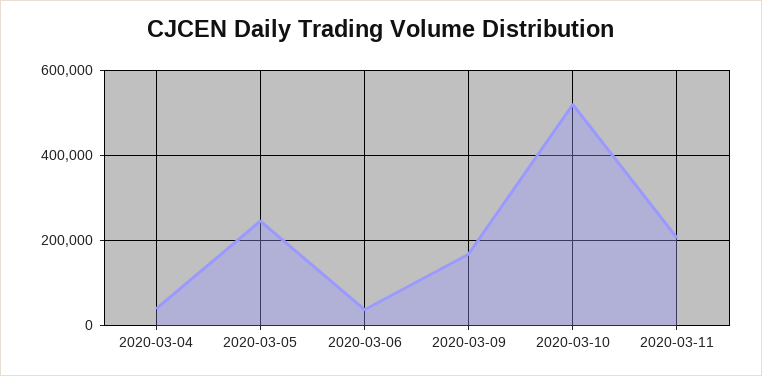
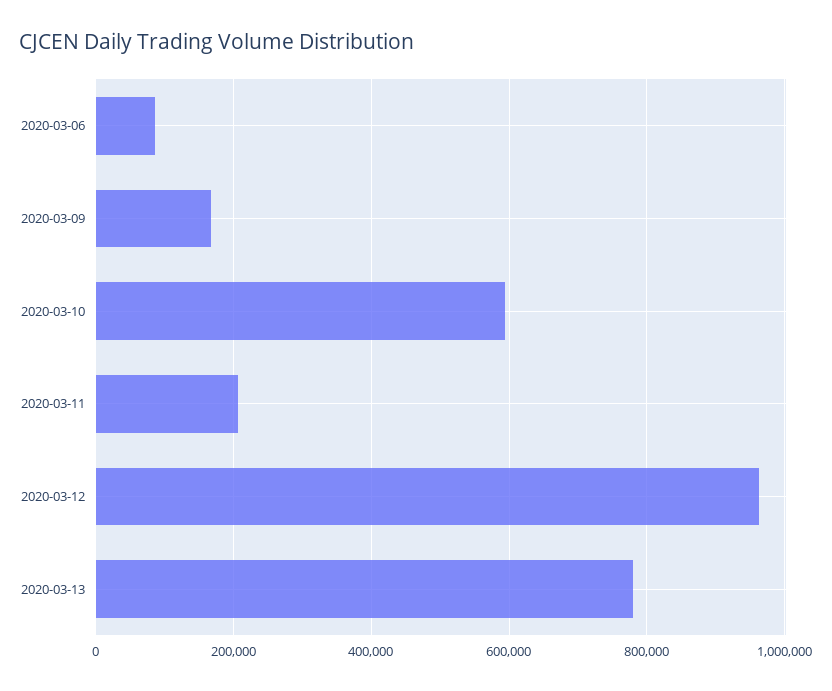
2020-03-04: 40000 -> none
2020-03-05: 240000 -> none
2020-03-06: 40000 -> 80000
2020-03-10: 520000 -> 600000
2020-03-12: none -> 960000
2020-03-13: none -> 780000

